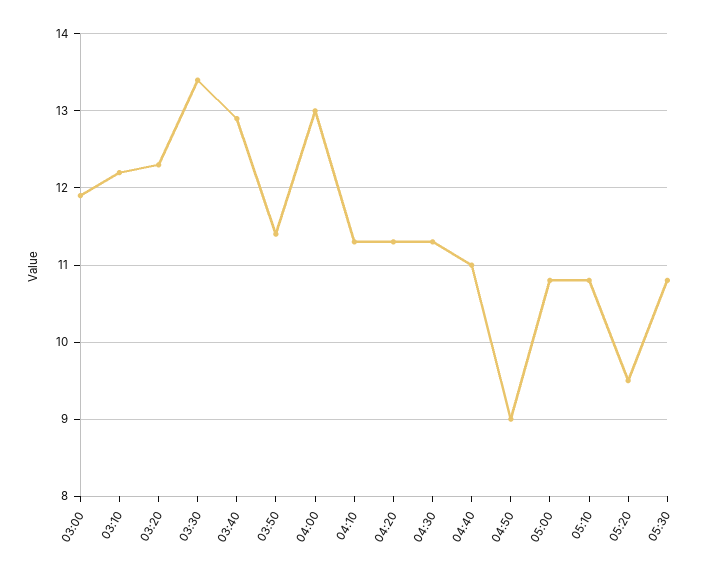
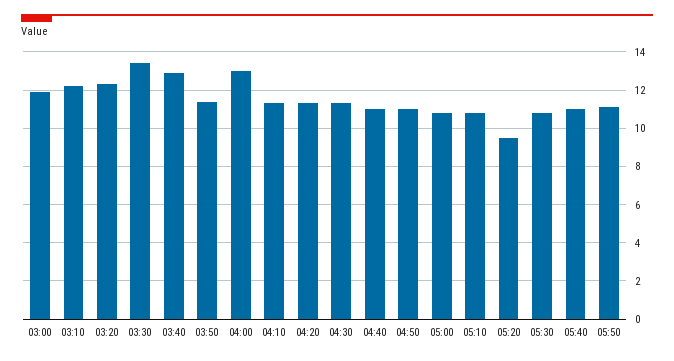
04:50: 9 -> 11
05:40: none -> 11
05:50: none -> 11

